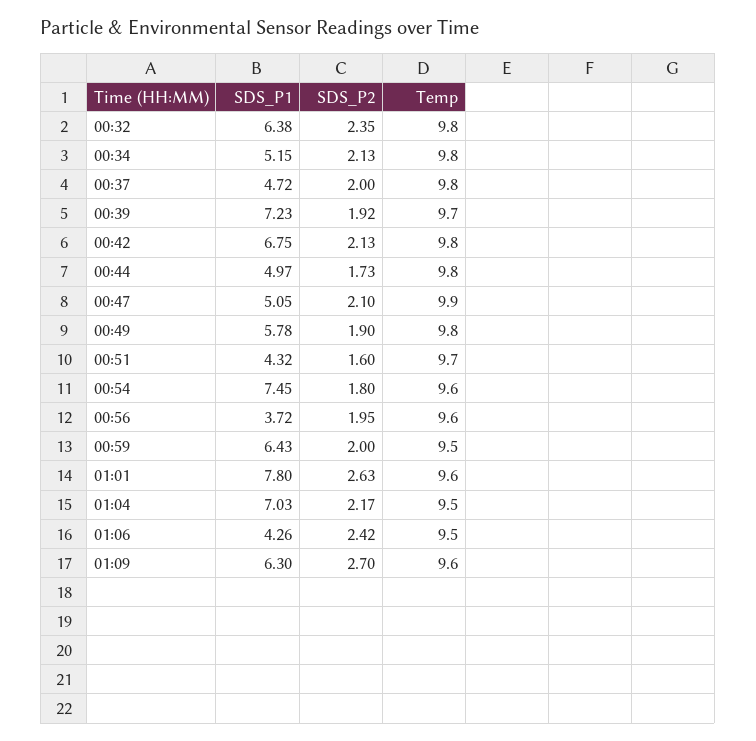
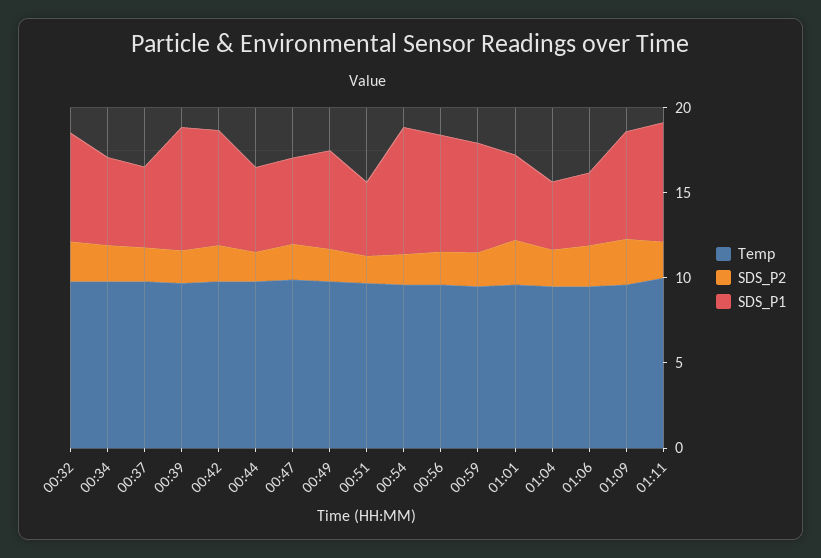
SDS_P1, 00:56: 3.72 -> 7
SDS_P1, 01:01: 7.8 -> 5
SDS_P1, 01:04: 7.03 -> 4
Temp, 01:11: none -> 10
SDS_P2, 01:11: none -> 2
SDS_P1, 01:11: none -> 7

